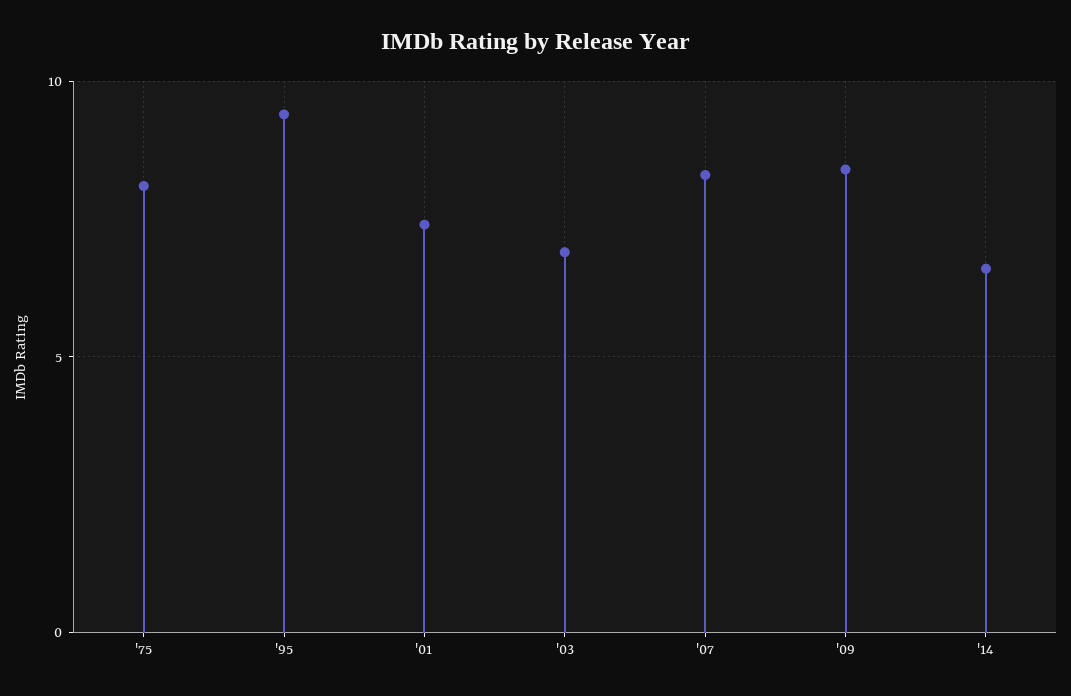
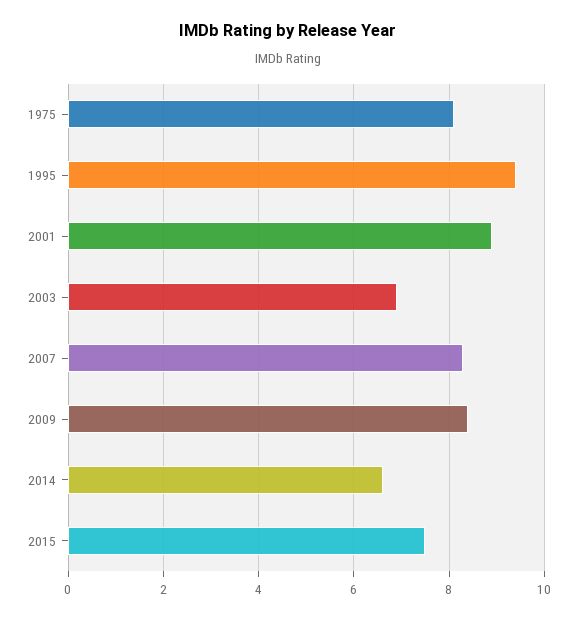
'01: 7.5 -> 9
2015: none -> 7.5

